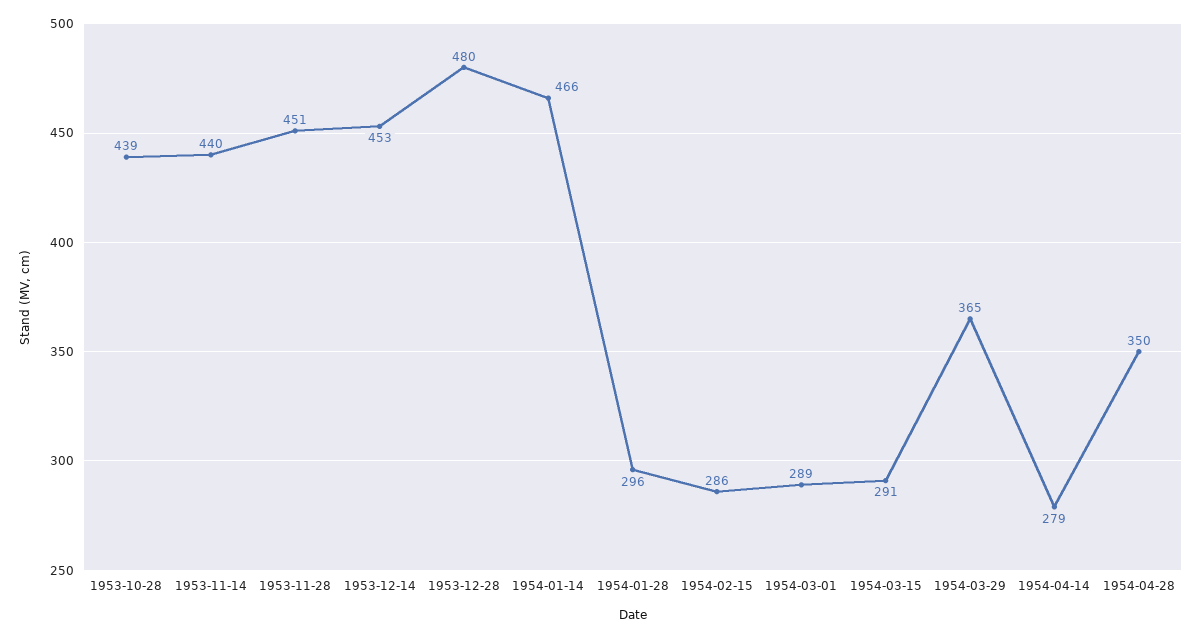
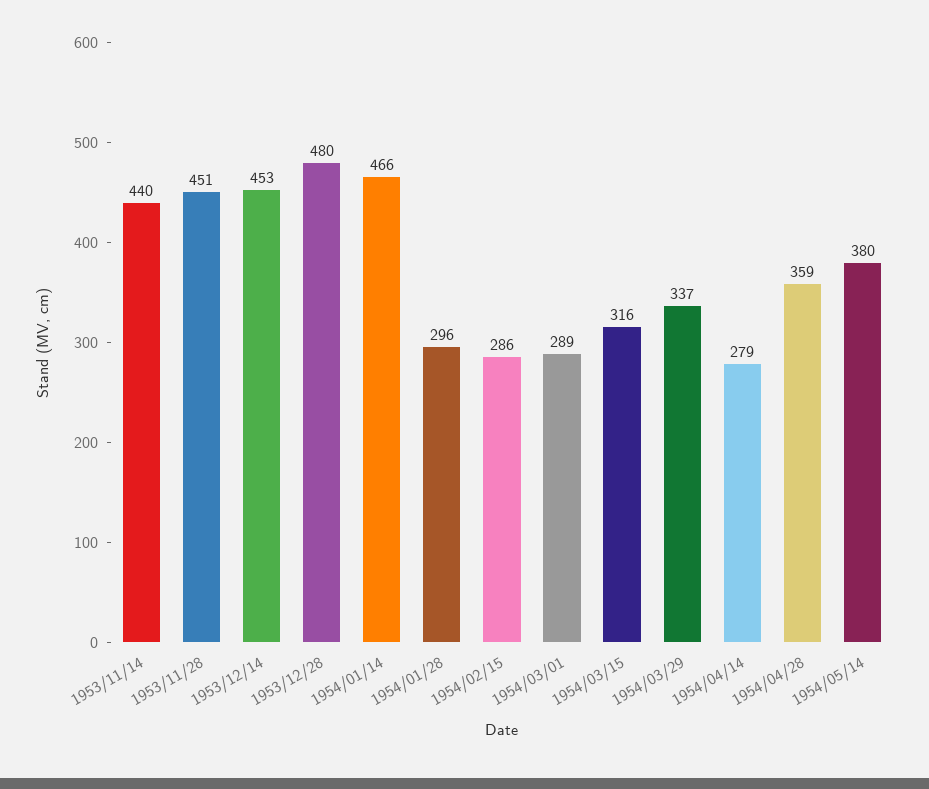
1953-10-28: 439 -> none
1954-03-15: 291 -> 316
1954-03-29: 365 -> 337
1954-04-28: 350 -> 359
1954/05/14: none -> 380

